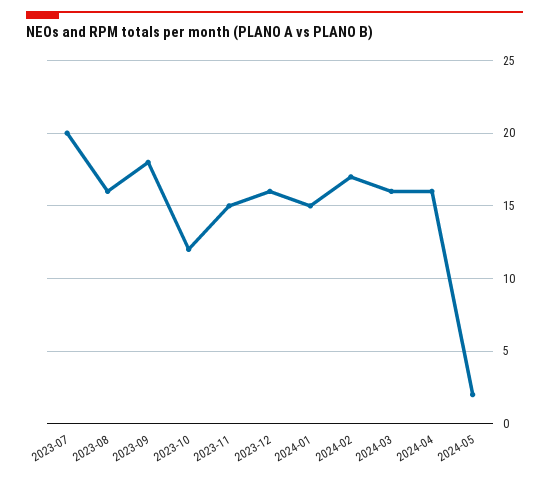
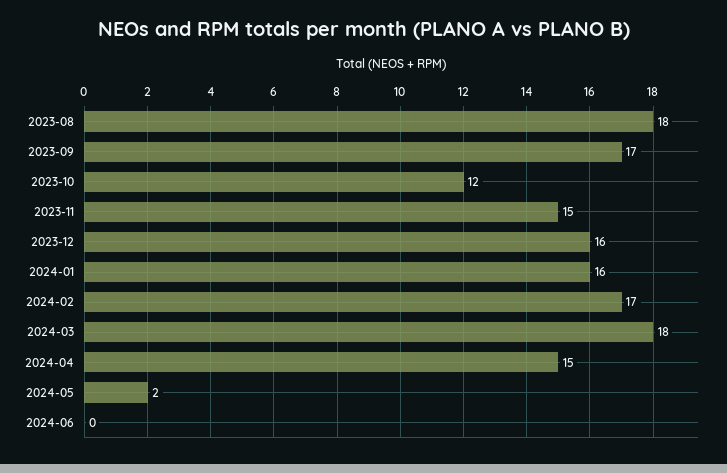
2023-07: 20 -> none
2023-08: 16 -> 18
2023-09: 18 -> 17
2024-01: 15 -> 16
2024-03: 16 -> 18
2024-04: 16 -> 15
2024-06: none -> 0

